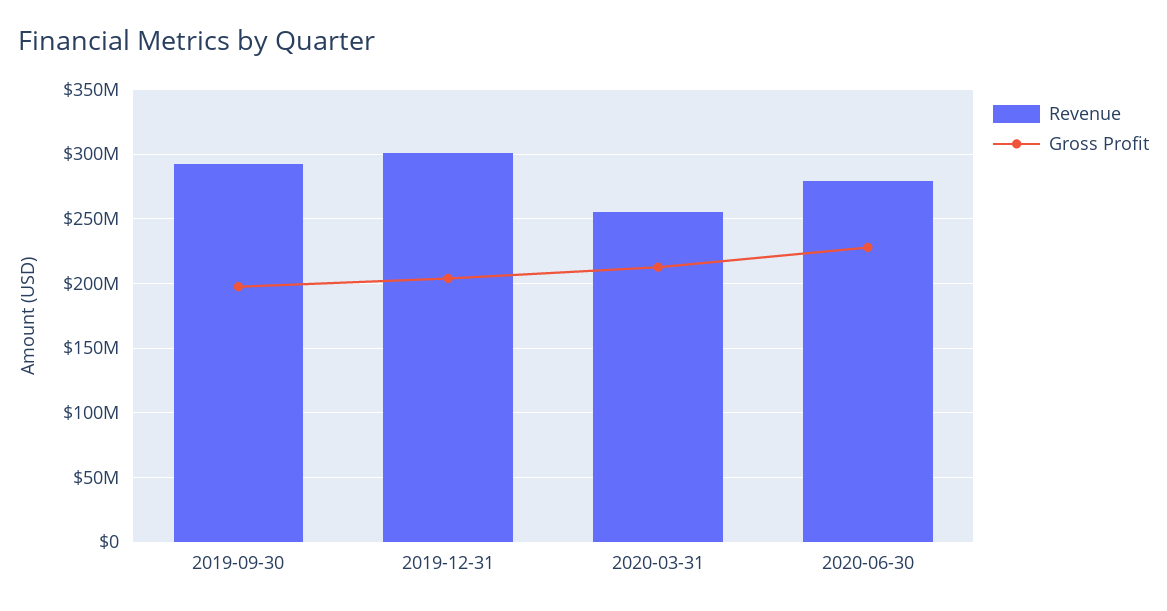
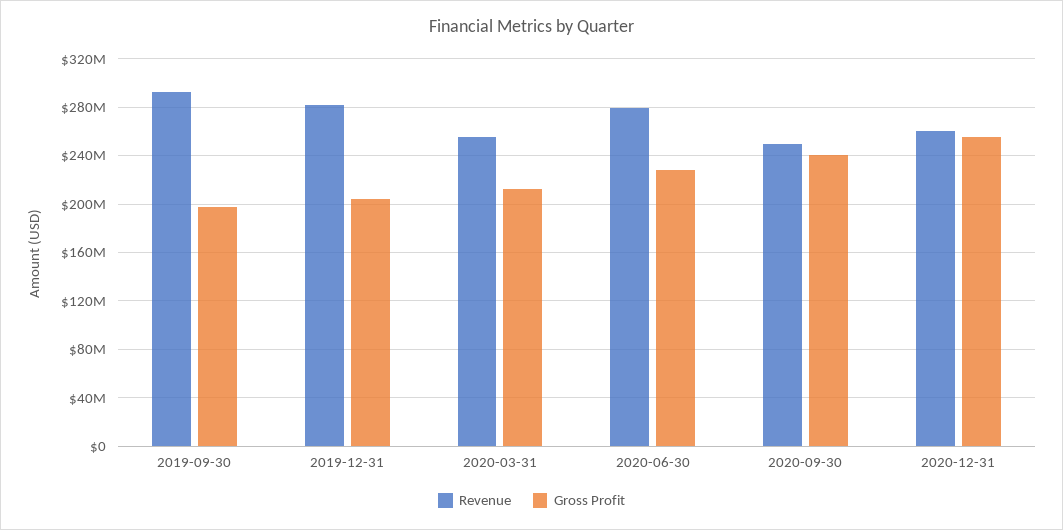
Revenue, 2019-12-31: 300000000 -> 280000000
Revenue, 2020-09-30: none -> 250000000
Gross Profit, 2020-09-30: none -> 240000000
Revenue, 2020-12-31: none -> 260000000
Gross Profit, 2020-12-31: none -> 255000000

